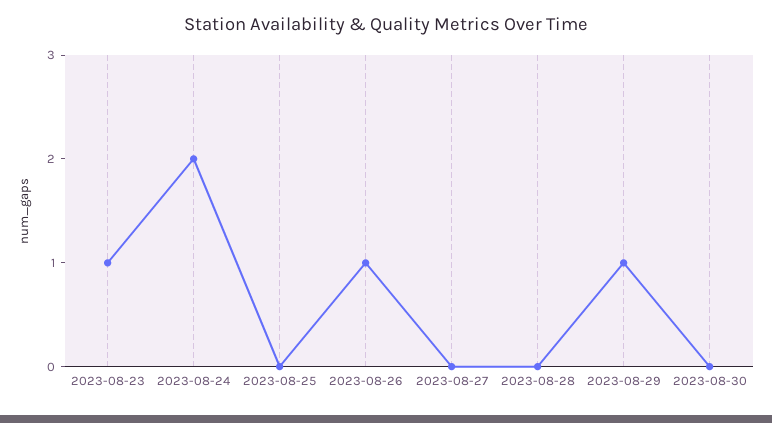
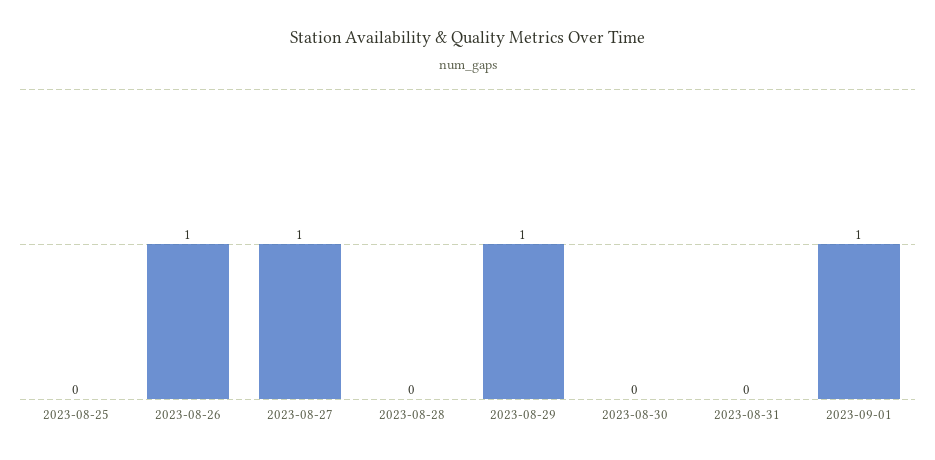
2023-08-23: 1 -> none
2023-08-24: 2 -> none
2023-08-27: 0 -> 1
2023-08-31: none -> 0
2023-09-01: none -> 1

